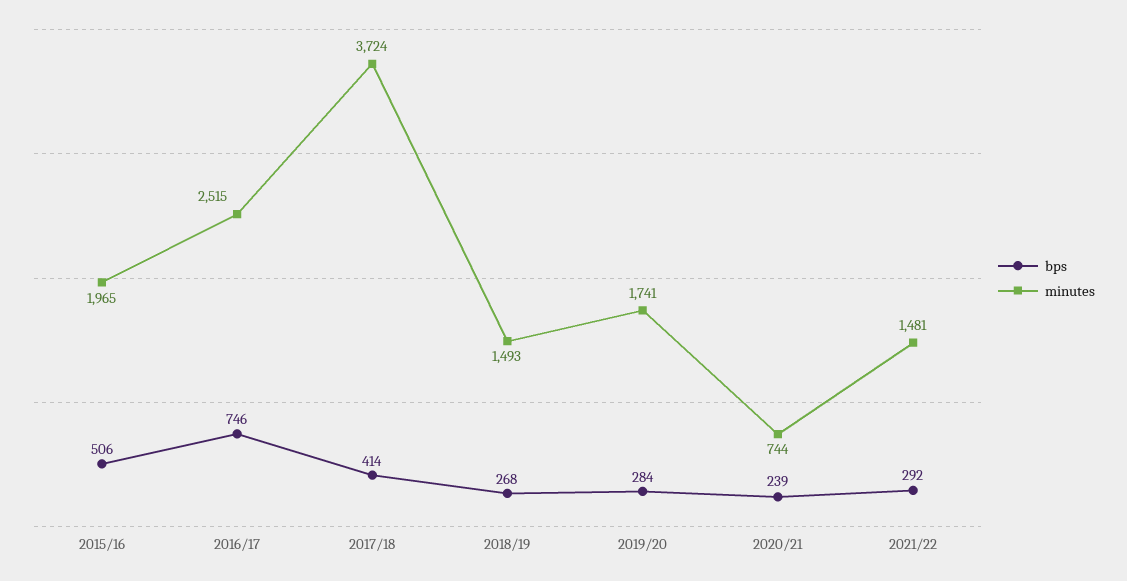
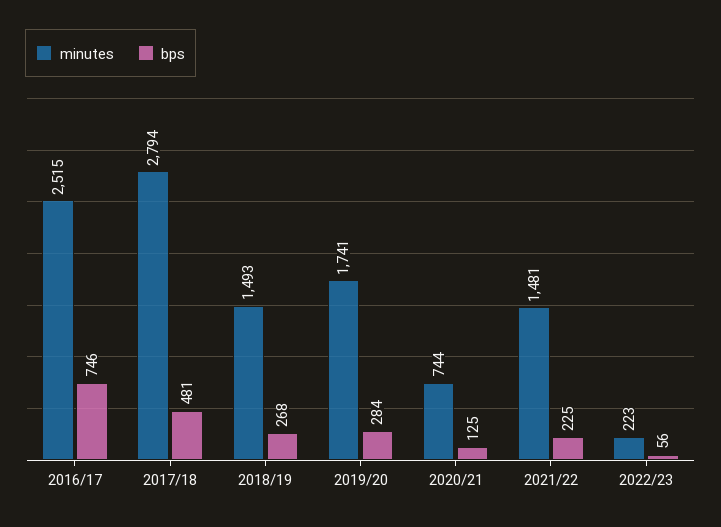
bps, 2015/16: 506 -> none
minutes, 2015/16: 1965 -> none
bps, 2017/18: 414 -> 481
minutes, 2017/18: 3724 -> 2794
bps, 2020/21: 239 -> 125
bps, 2021/22: 292 -> 225
minutes, 2022/23: none -> 223
bps, 2022/23: none -> 56

